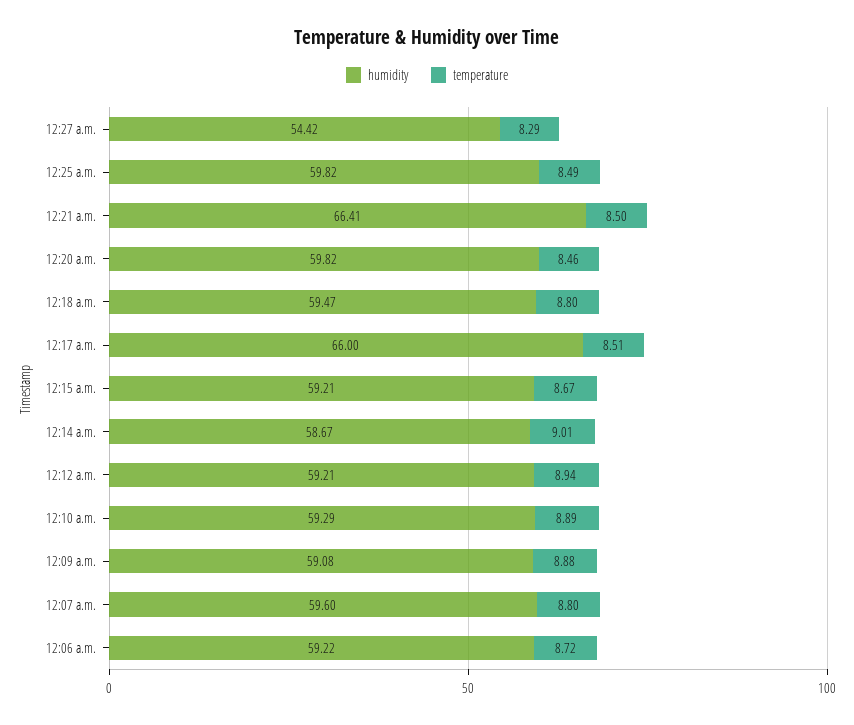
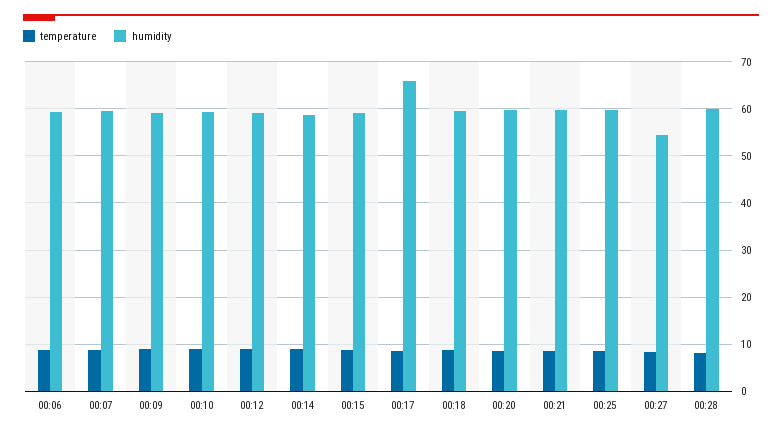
humidity, 12:21 a.m.: 66.41 -> 60
temperature, 00:28: none -> 8
humidity, 00:28: none -> 60

